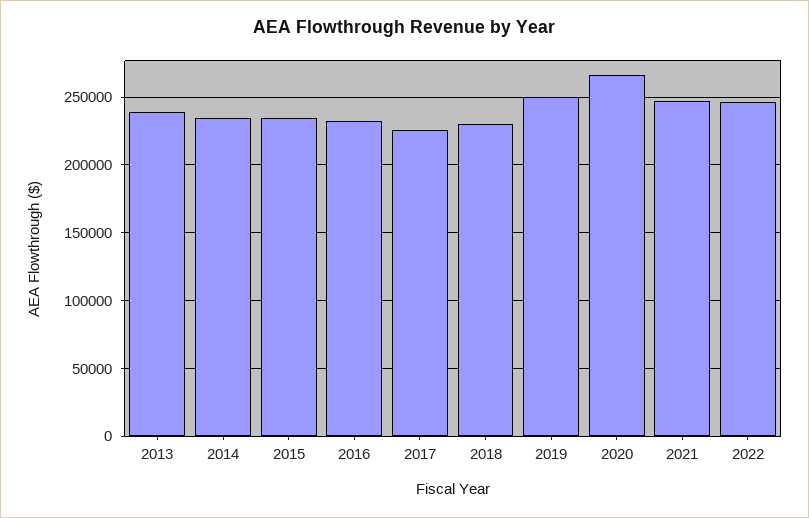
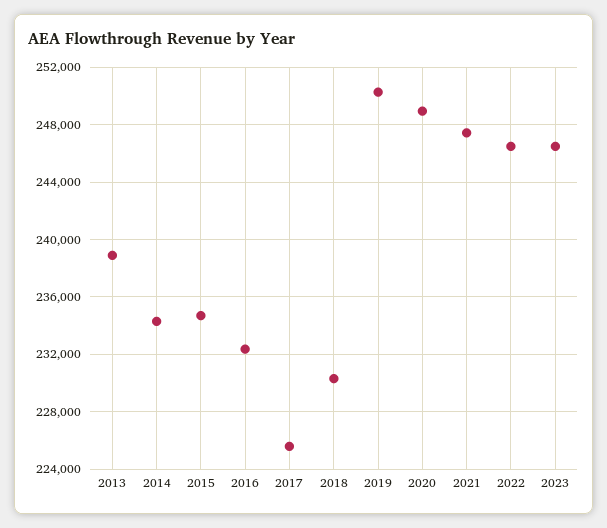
2020: 265000 -> 249000
2023: none -> 246500

